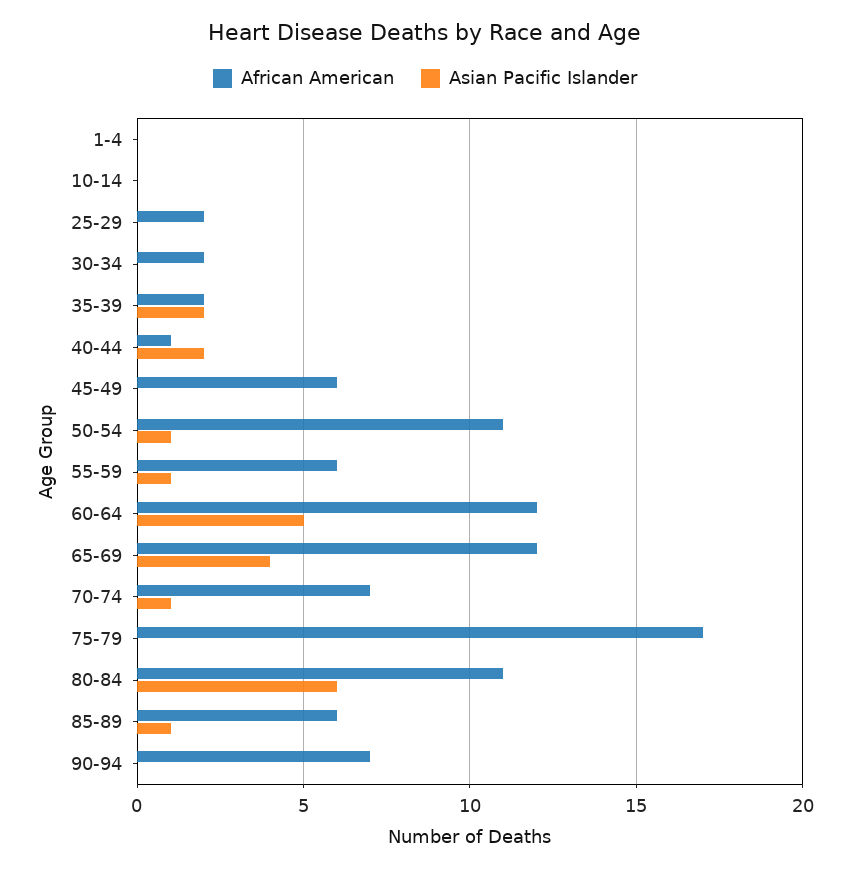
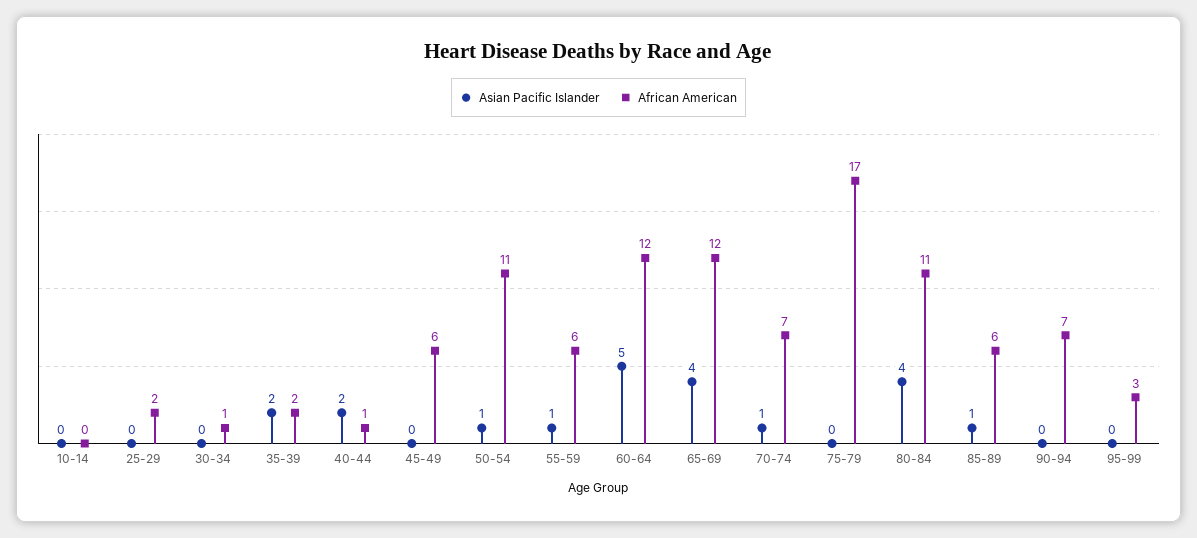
African American, 1-4: 0 -> none
Asian Pacific Islander, 1-4: 0 -> none
African American, 30-34: 2 -> 1
Asian Pacific Islander, 80-84: 6 -> 4
Asian Pacific Islander, 95-99: none -> 0
African American, 95-99: none -> 3

